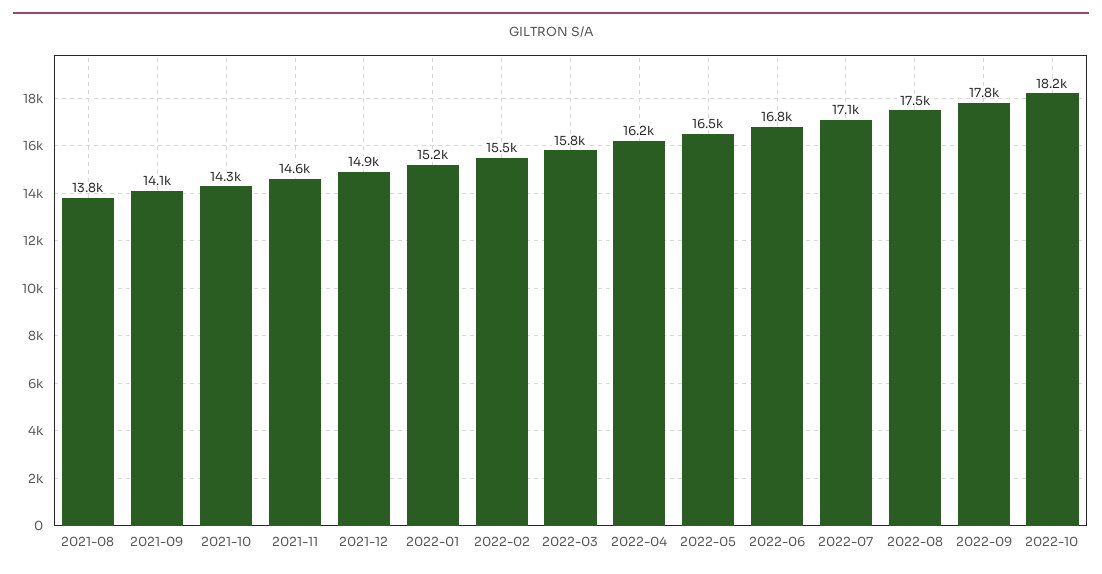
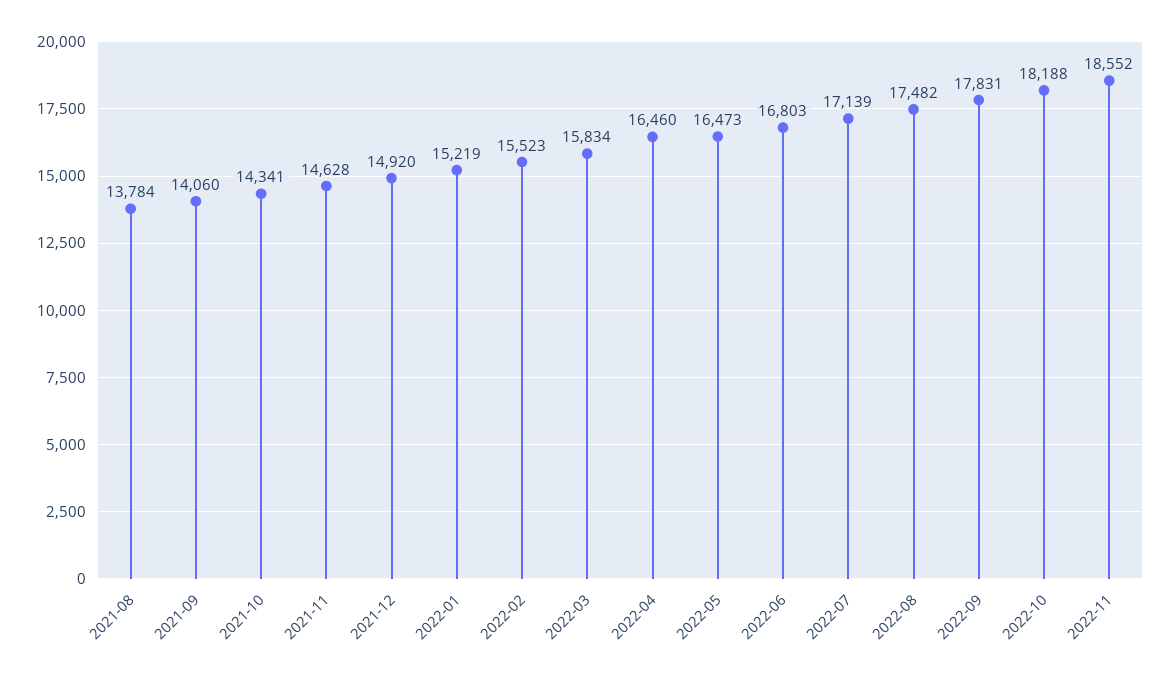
2022-04: 16200 -> 16460
2022-11: none -> 18552

